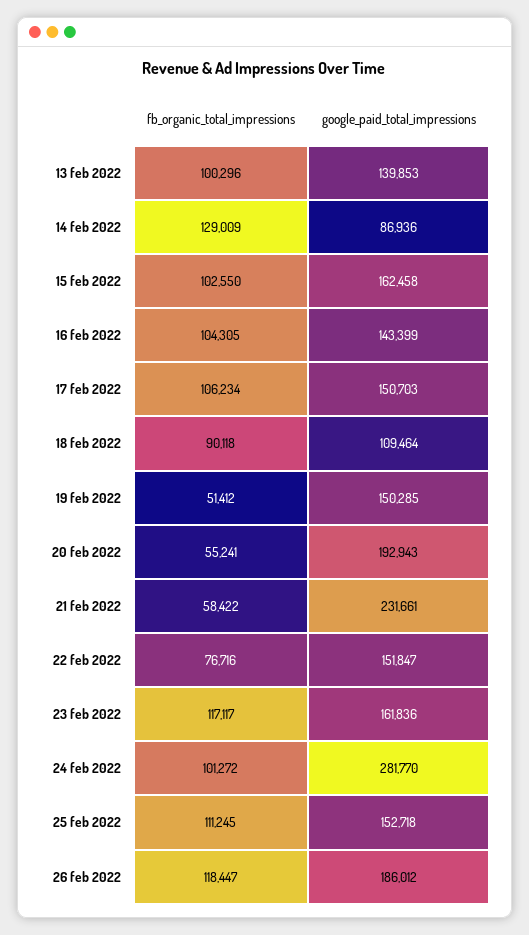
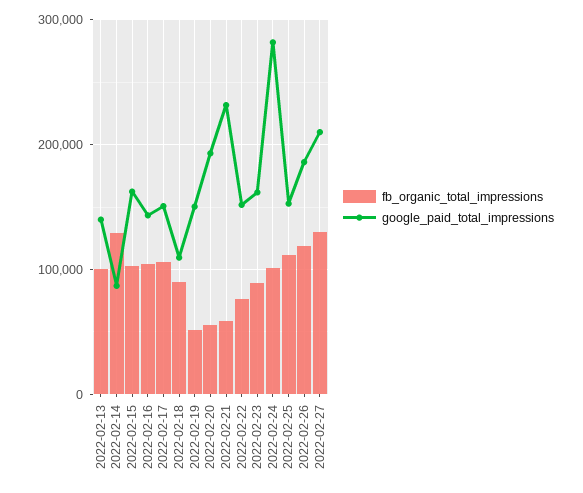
fb_organic_total_impressions, 23 feb 2022: 117117 -> 90000
fb_organic_total_impressions, 2022-02-27: none -> 130000
google_paid_total_impressions, 2022-02-27: none -> 210000

